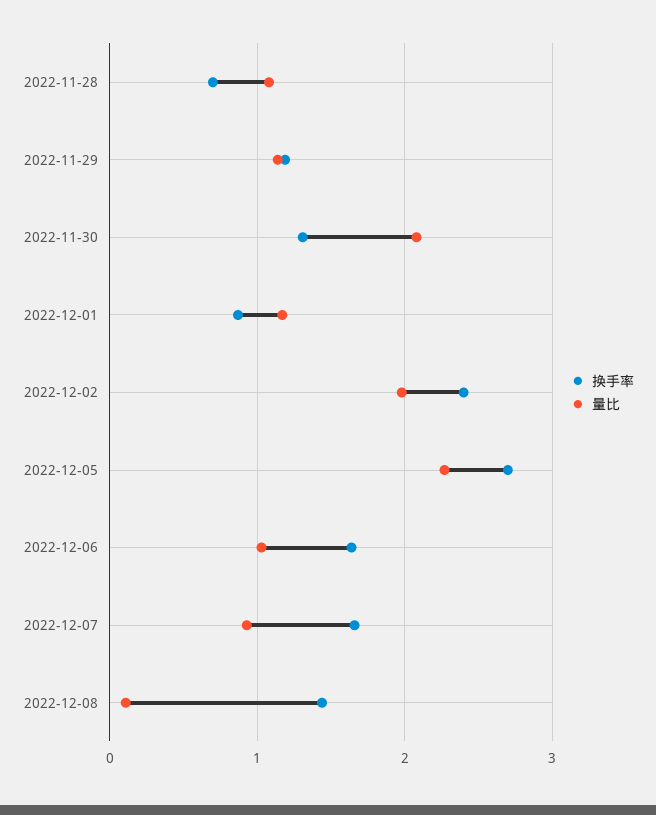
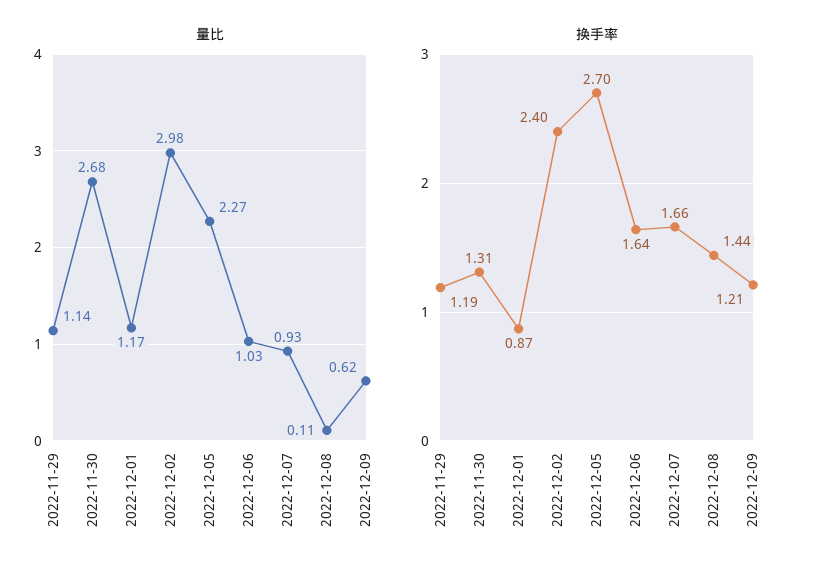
换手率, 2022-11-28: 0.7 -> none
量比, 2022-11-28: 1.1 -> none
量比, 2022-11-30: 2.1 -> 2.68
量比, 2022-12-02: 2 -> 2.98
量比, 2022-12-09: none -> 0.62
换手率, 2022-12-09: none -> 1.21

